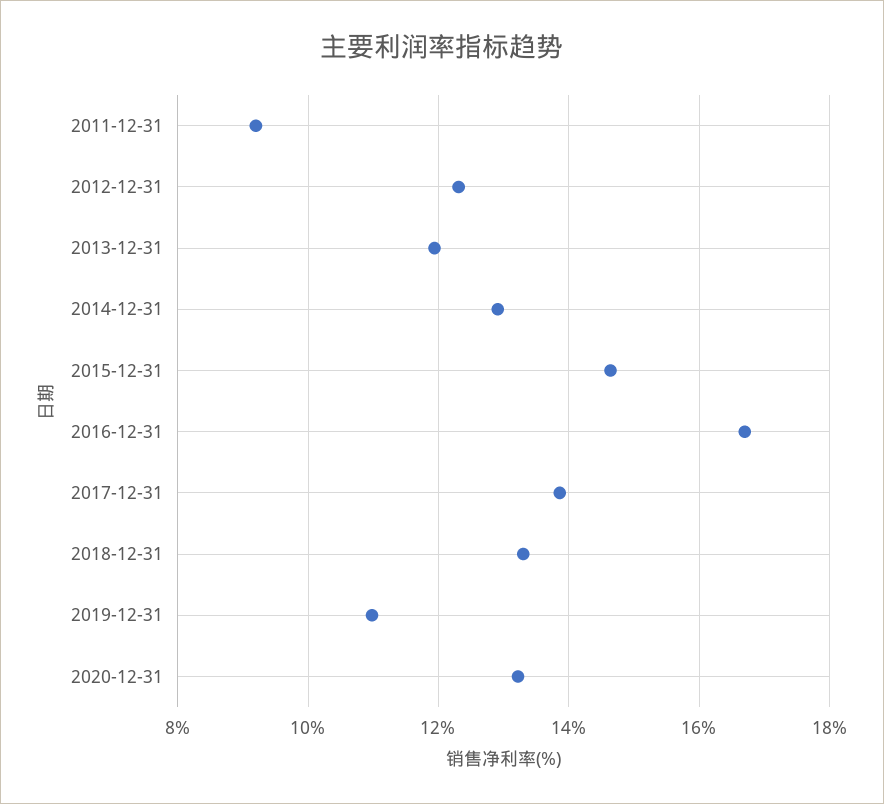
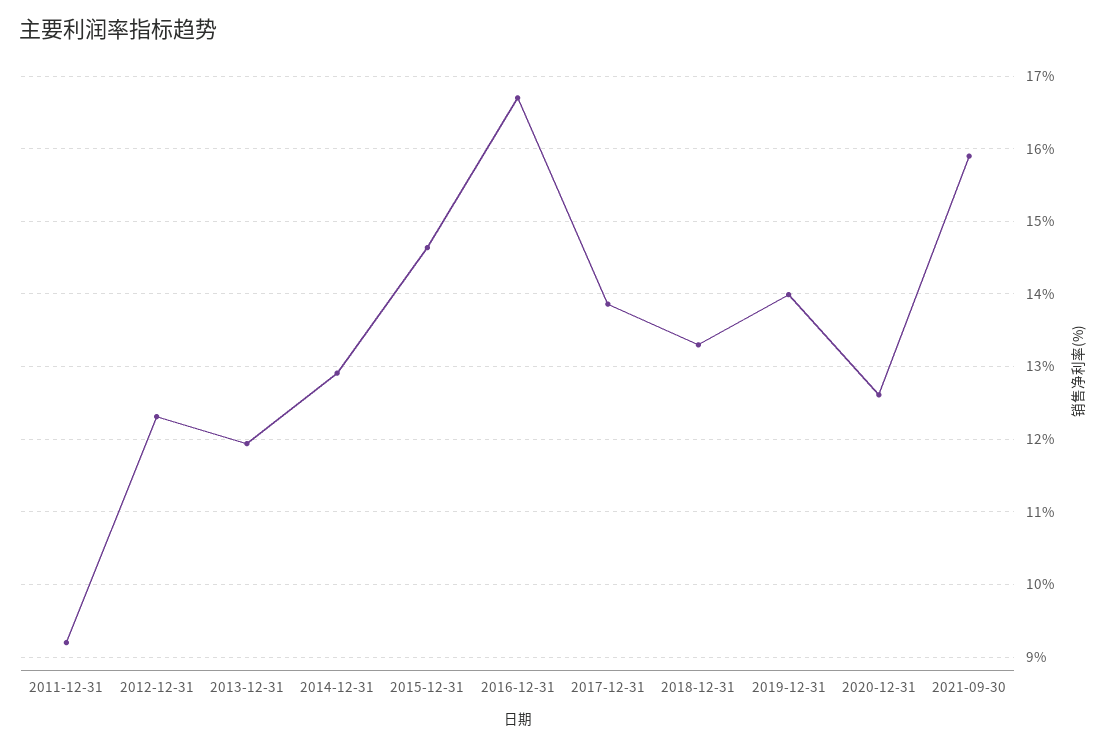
2019-12-31: 11 -> 14
2020-12-31: 13.2 -> 12.6
2021-09-30: none -> 15.9

